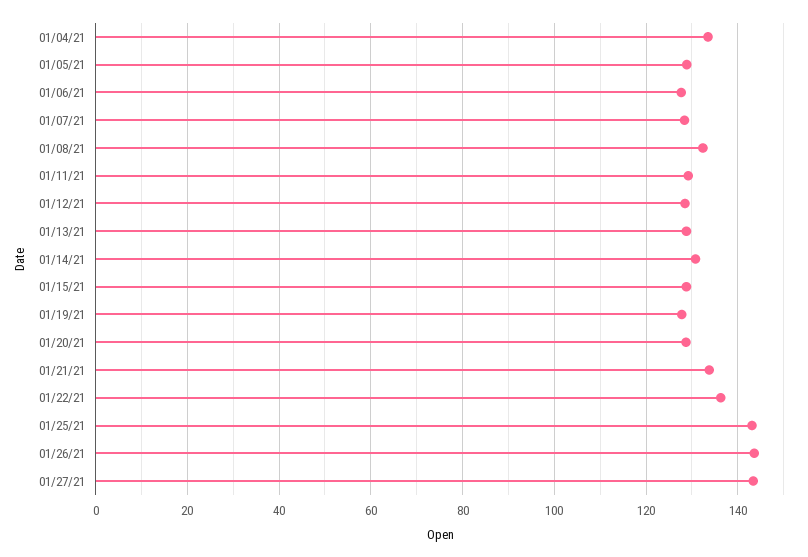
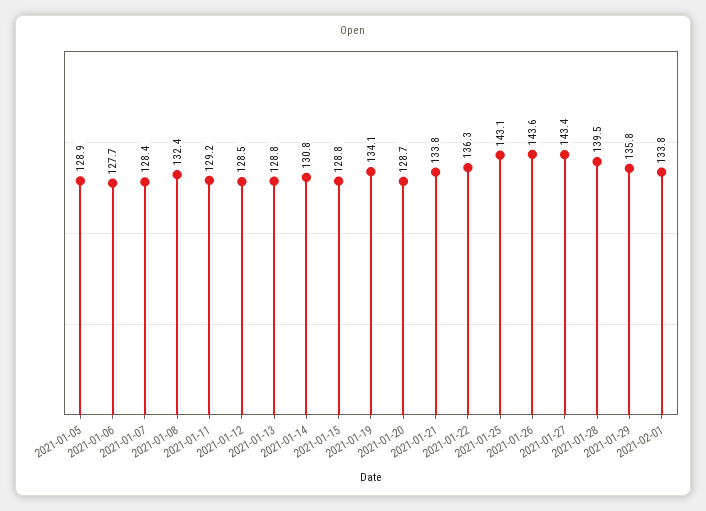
01/04/21: 134 -> none
01/19/21: 128 -> 134.1
2021-01-28: none -> 139.5
2021-01-29: none -> 135.8
2021-02-01: none -> 133.8

